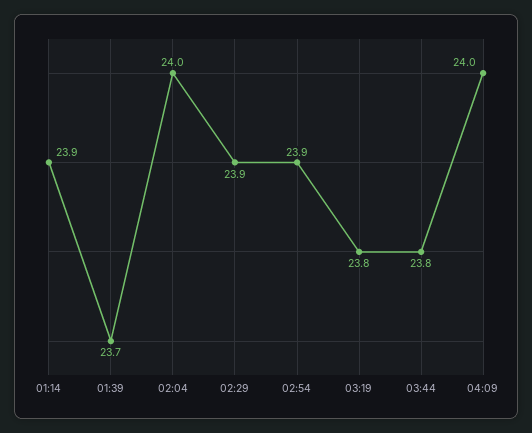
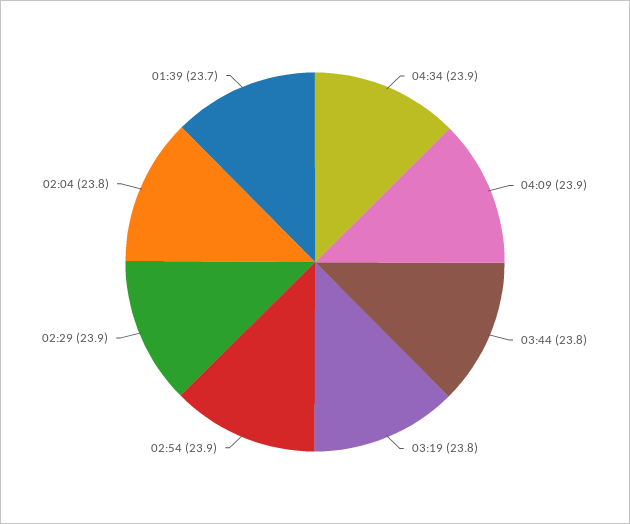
01:14: 23.9 -> none
02:04: 24 -> 23.8
04:09: 24 -> 23.9
04:34: none -> 23.9

